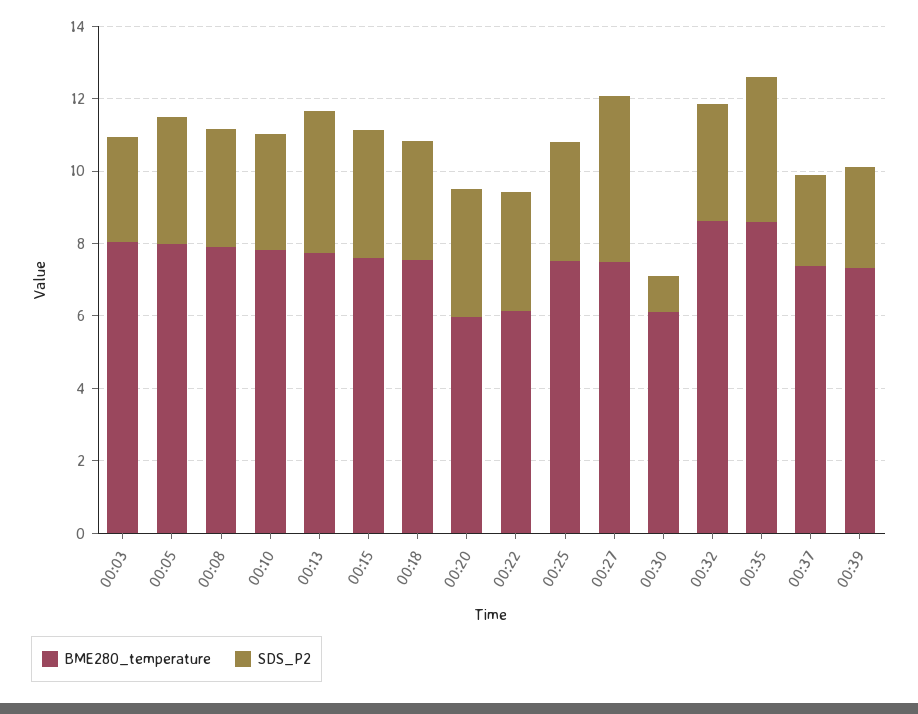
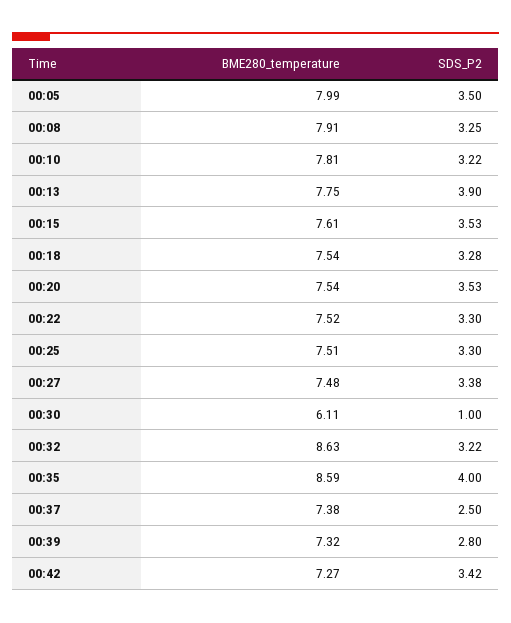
BME280_temperature, 00:03: 8 -> none
SDS_P2, 00:03: 3 -> none
BME280_temperature, 00:20: 6 -> 7.54
BME280_temperature, 00:22: 6 -> 7.52
SDS_P2, 00:27: 4.5 -> 3.38
BME280_temperature, 00:42: none -> 7.27
SDS_P2, 00:42: none -> 3.42

